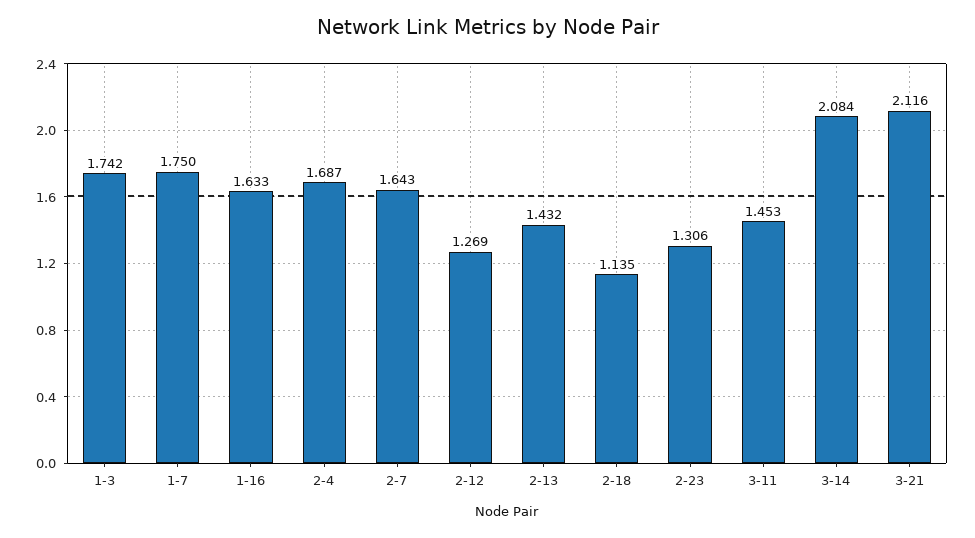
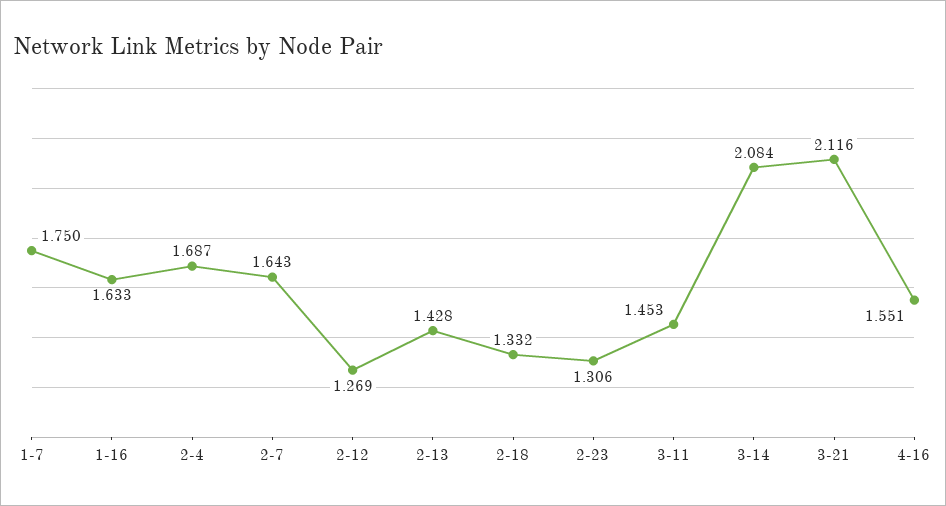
1-3: 1.742 -> none
2-13: 1.432 -> 1.428
2-18: 1.135 -> 1.332
4-16: none -> 1.551

